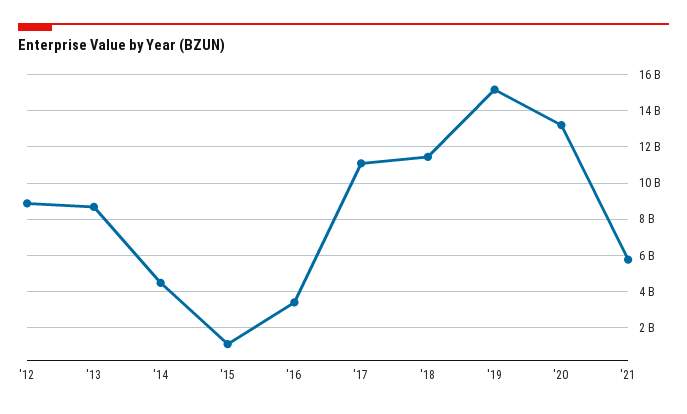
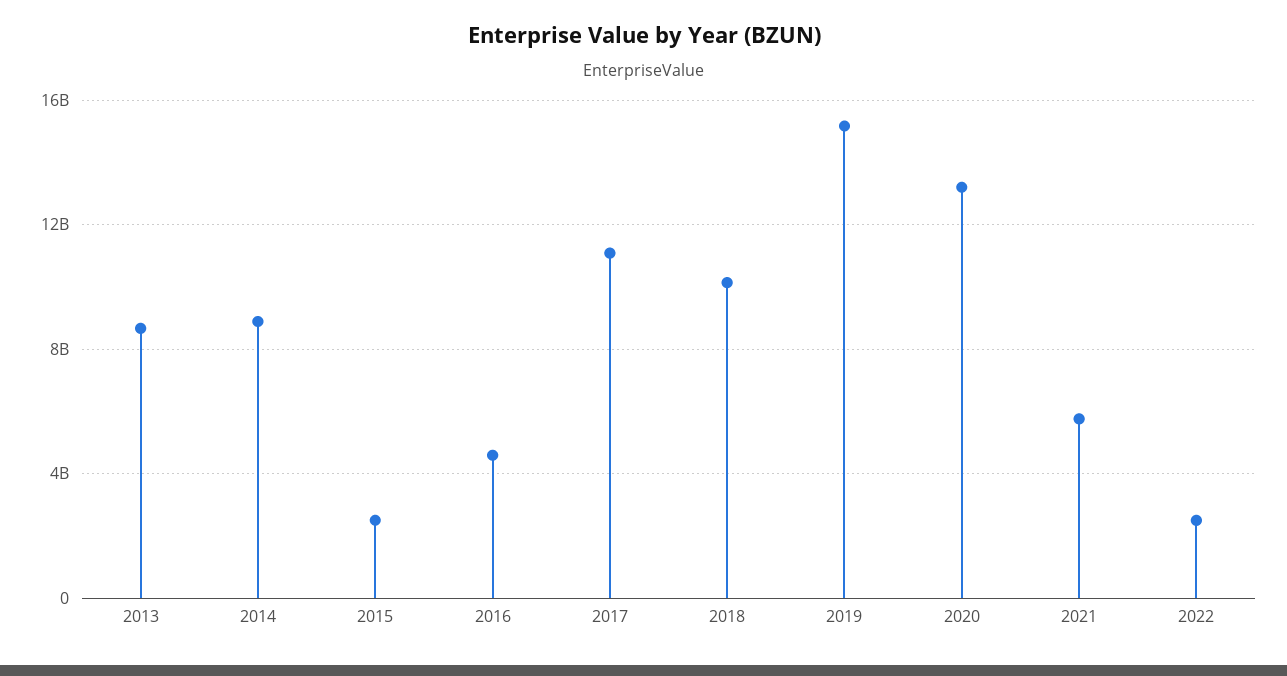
'12: 9000000000 -> none
'14: 4500000000 -> 9000000000
'15: 1000000000 -> 2500000000
'16: 3500000000 -> 4500000000
'18: 11500000000 -> 10000000000
2022: none -> 2500000000

